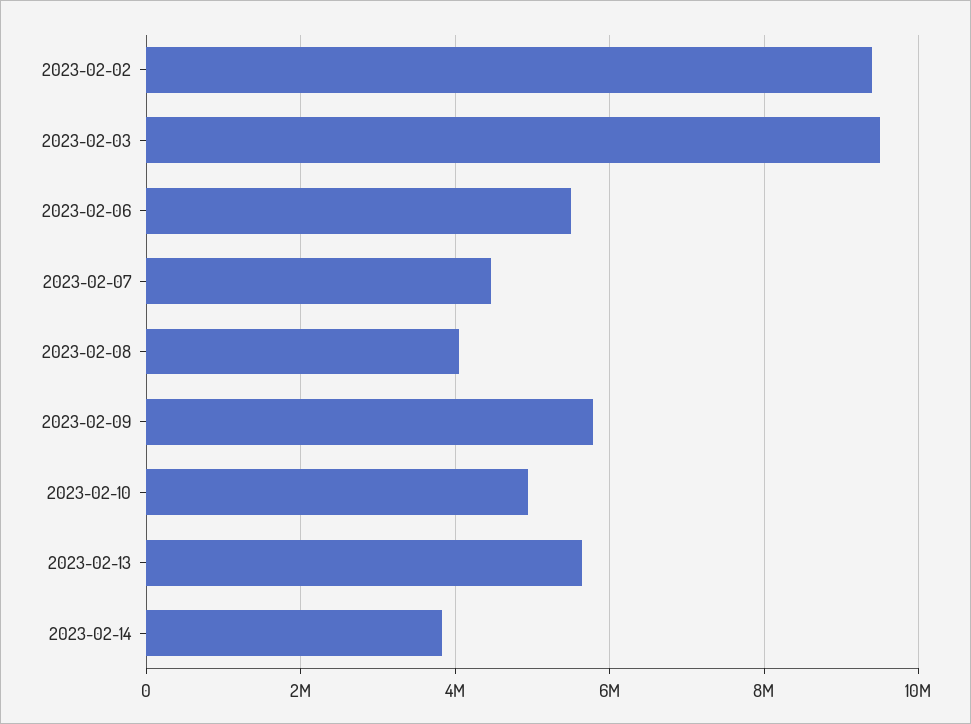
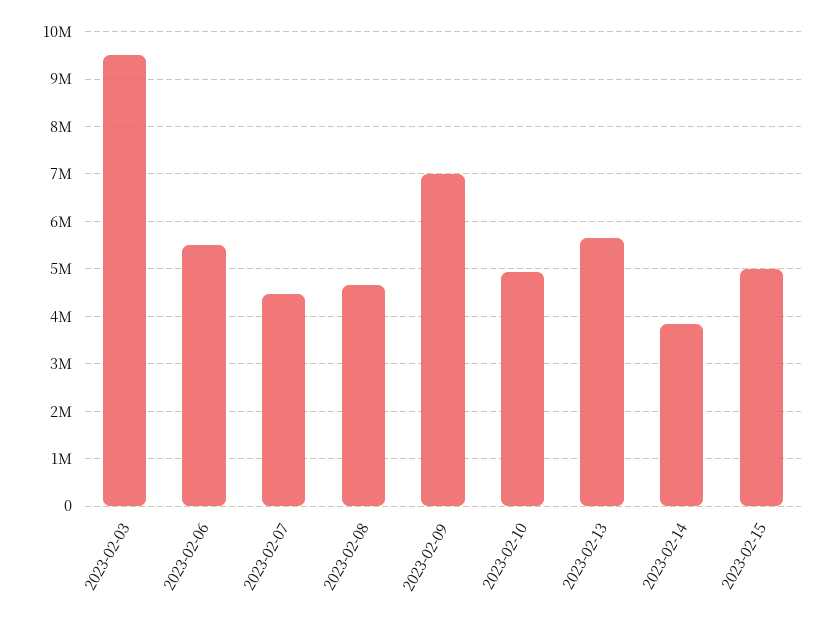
2023-02-02: 9400000 -> none
2023-02-08: 4000000 -> 4600000
2023-02-09: 5800000 -> 7000000
2023-02-15: none -> 5000000

